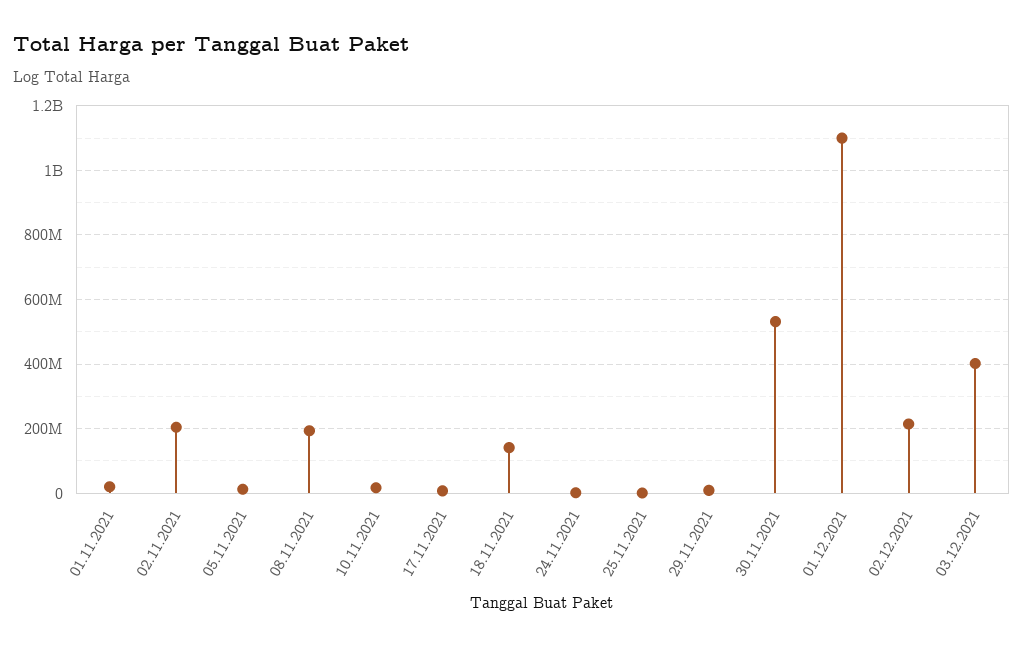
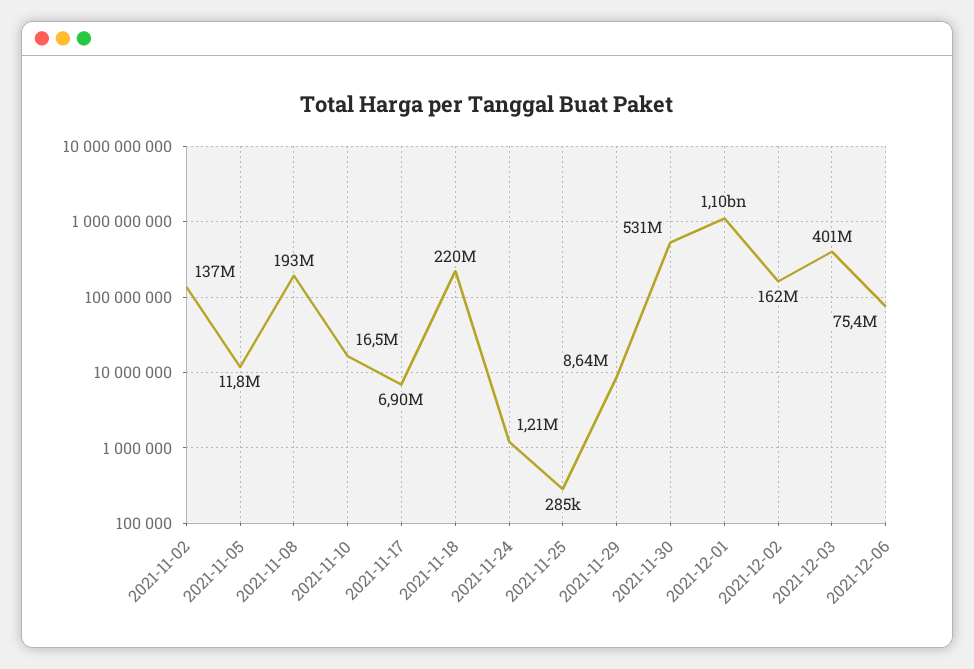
01.11.2021: 20000000 -> none
02.11.2021: 200000000 -> 137000000
18.11.2021: 140000000 -> 220000000
02.12.2021: 220000000 -> 162000000
2021-12-06: none -> 75400000

